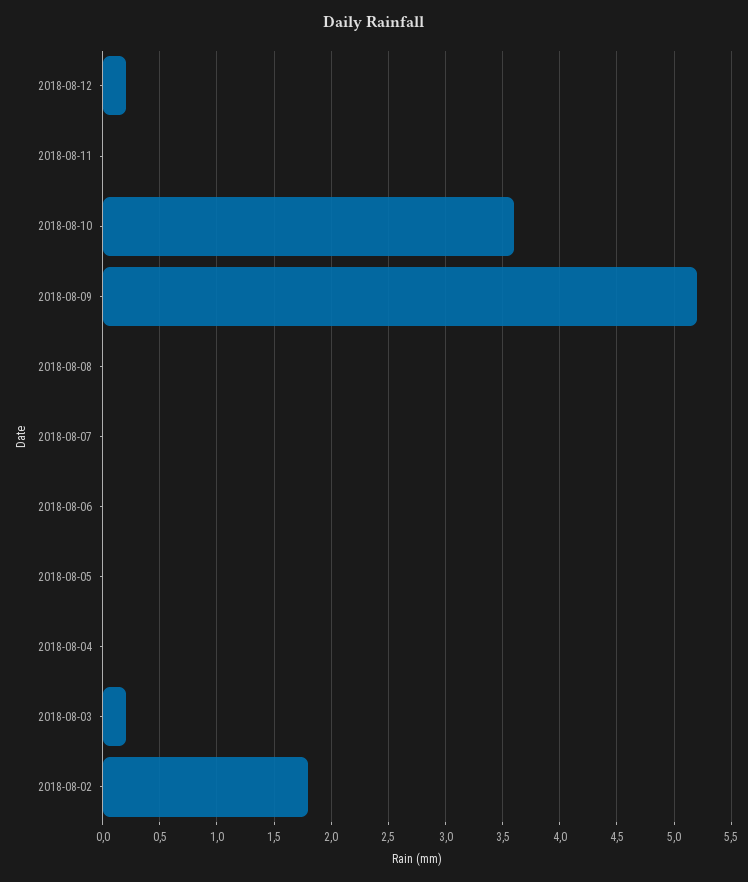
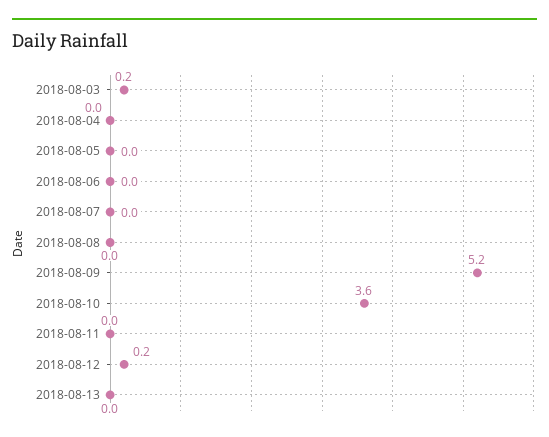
2018-08-02: 1.8 -> none
2018-08-13: none -> 0

